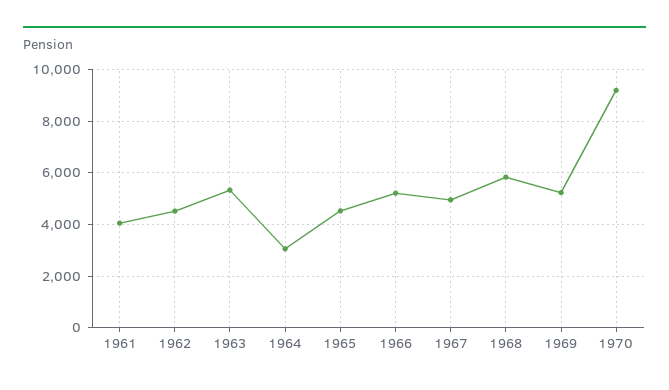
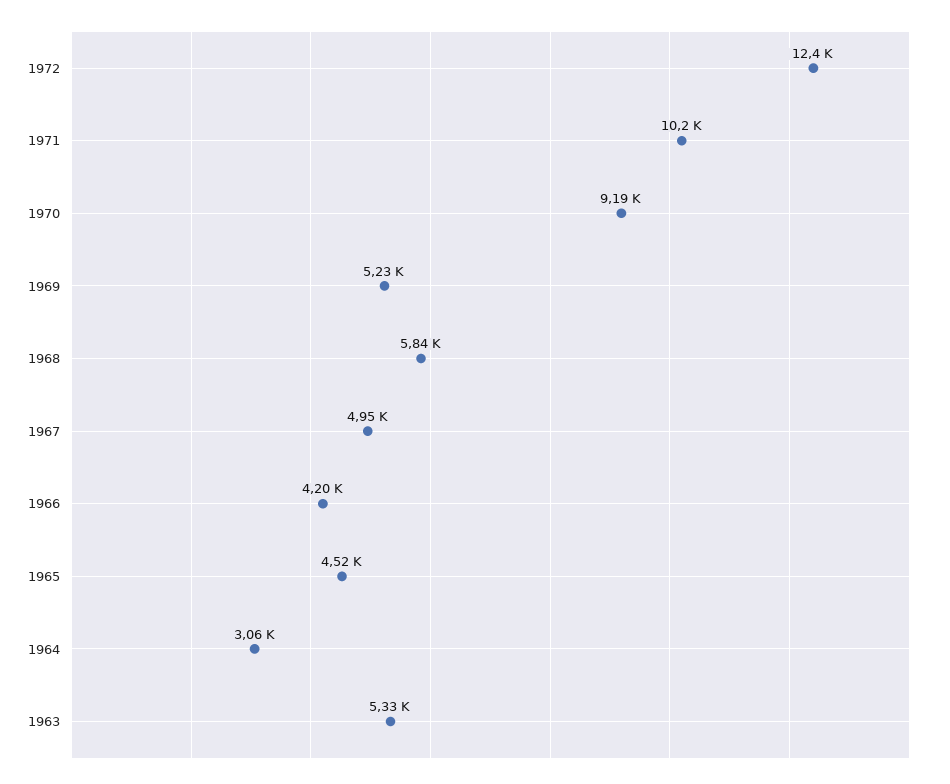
1961: 4000 -> none
1962: 4500 -> none
1966: 5250 -> 4200
1972: none -> 12400
1971: none -> 10200

